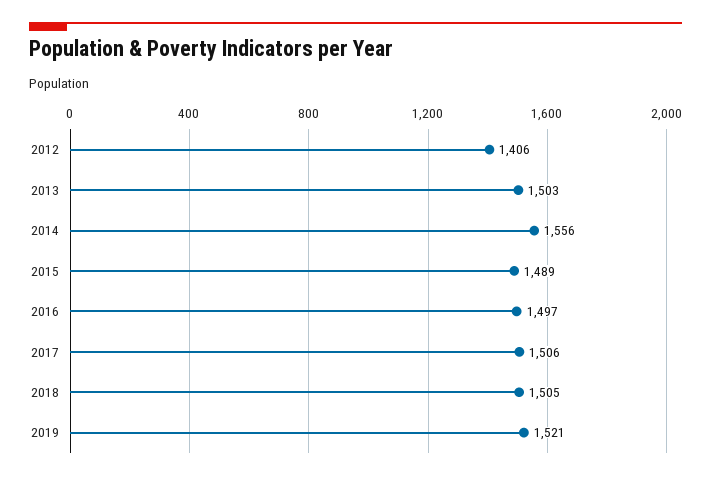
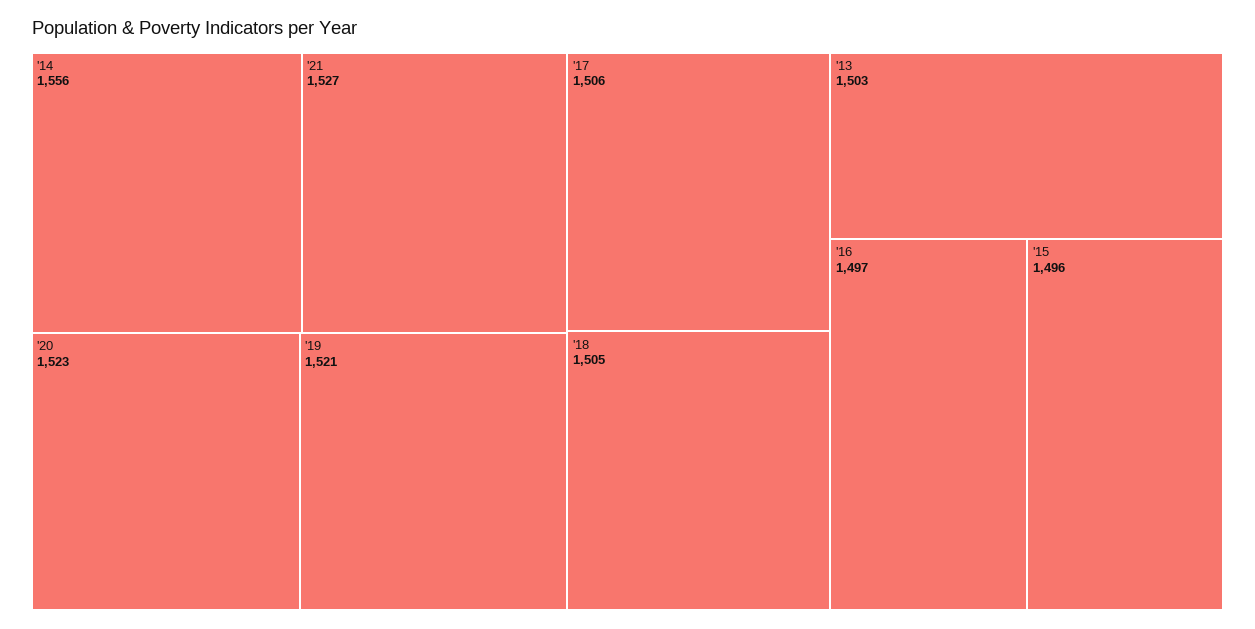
2012: 1406 -> none
2015: 1489 -> 1496
'21: none -> 1527
'20: none -> 1523

